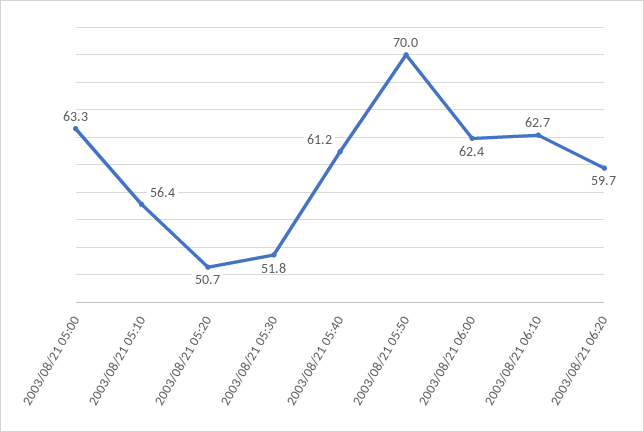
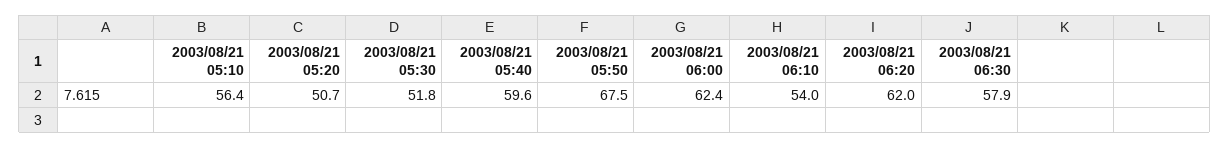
2003/08/21 05:00: 63.3 -> none
2003/08/21 05:40: 61.2 -> 59.6
2003/08/21 05:50: 70 -> 67.5
2003/08/21 06:10: 62.7 -> 54
2003/08/21 06:20: 59.7 -> 62
2003/08/21 06:30: none -> 57.9

